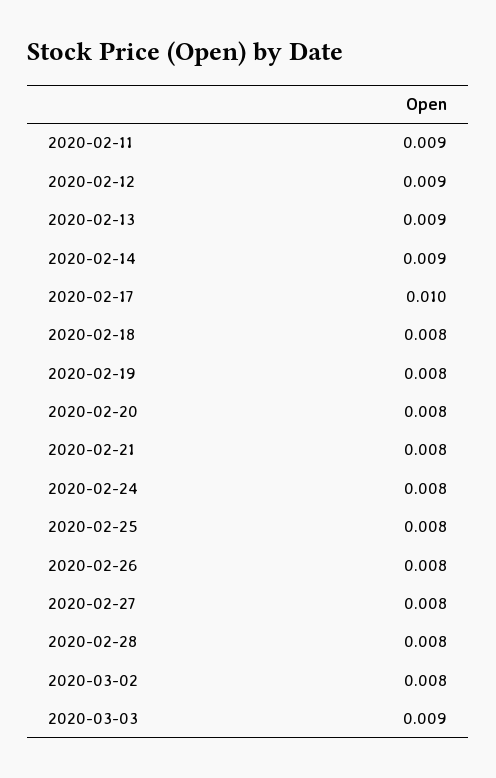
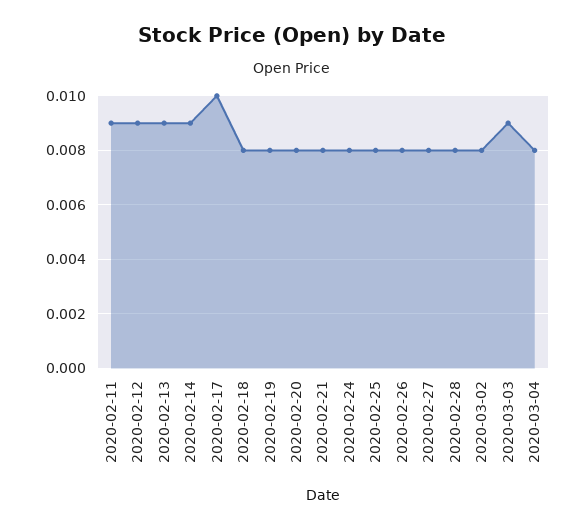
2020-03-04: none -> 0.008

